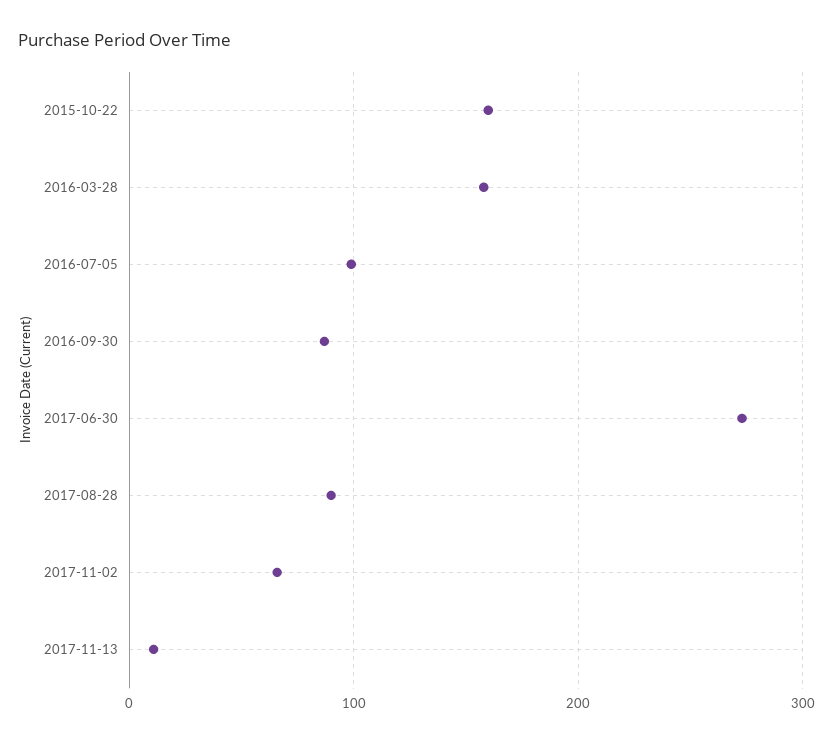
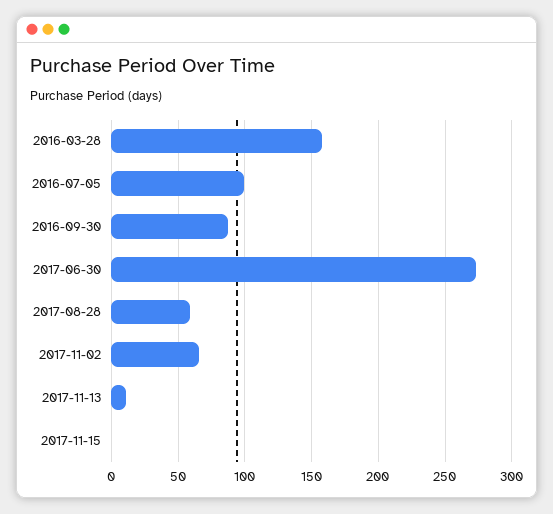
2015-10-22: 160 -> none
2017-08-28: 90 -> 60
2017-11-15: none -> 0

